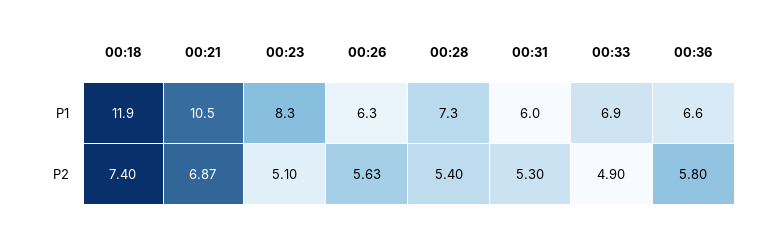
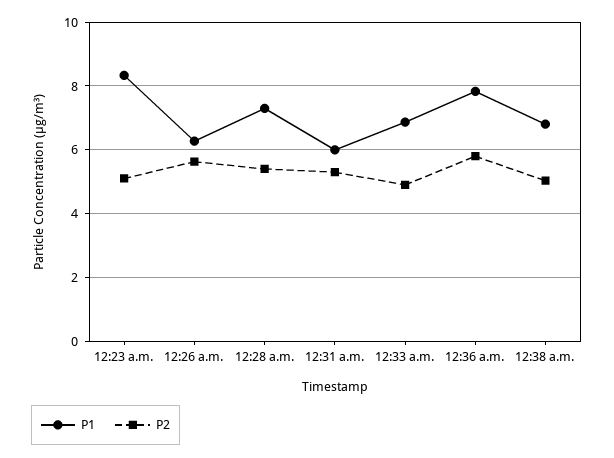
P1, 00:18: 11.9 -> none
P1, 00:21: 10.5 -> none
P1, 00:36: 6.6 -> 7.8
P2, 00:18: 7.4 -> none
P2, 00:21: 6.87 -> none
P1, 12:38 a.m.: none -> 6.8
P2, 12:38 a.m.: none -> 5

